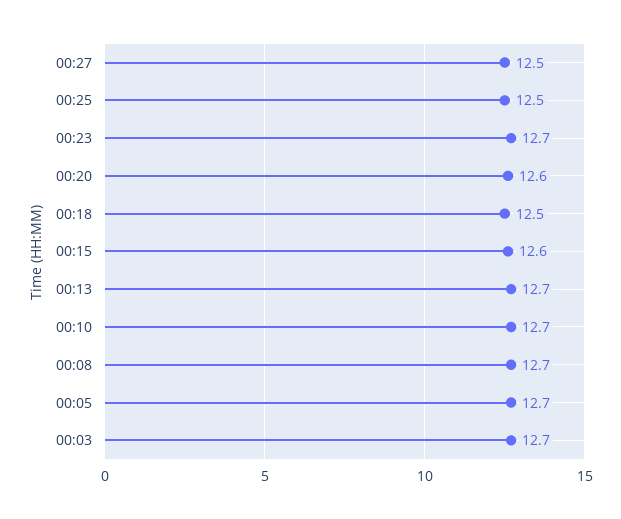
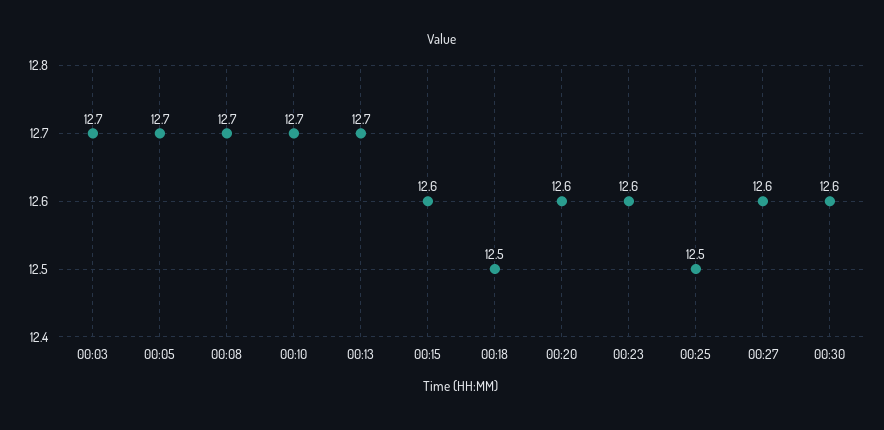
00:27: 12.5 -> 12.6
00:23: 12.7 -> 12.6
00:30: none -> 12.6

